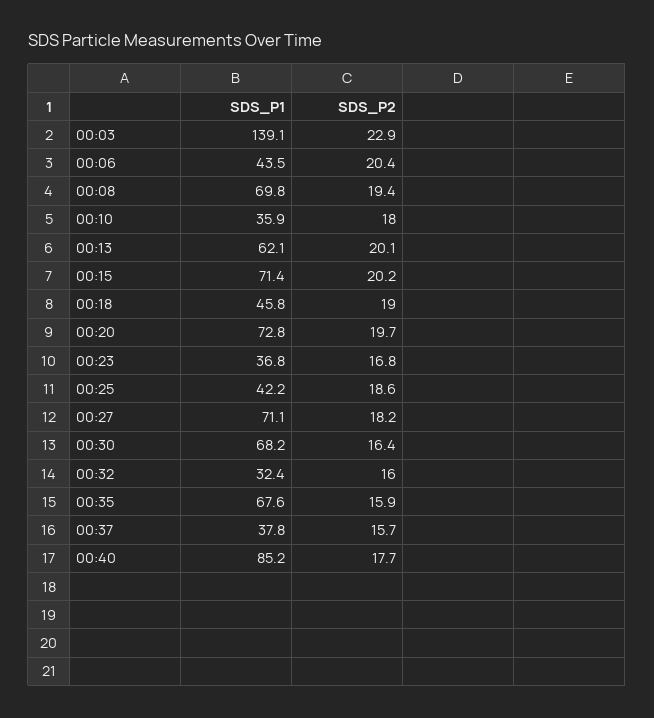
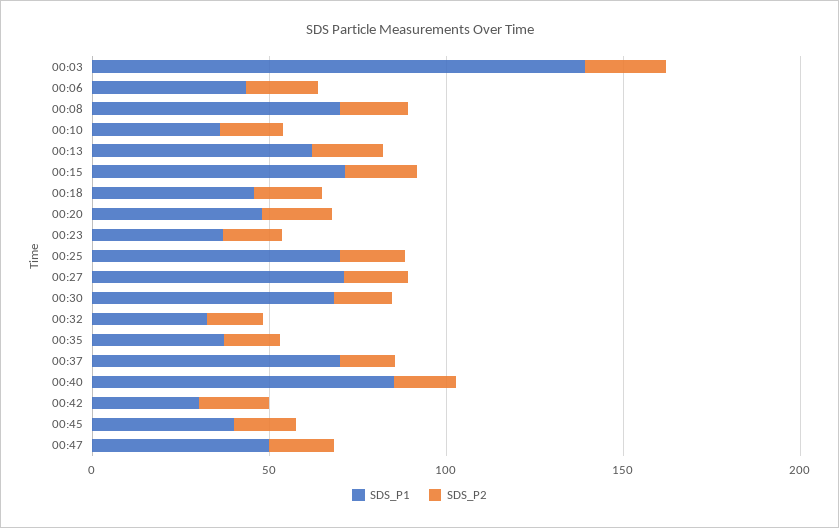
SDS_P1, 00:20: 72.8 -> 50
SDS_P1, 00:25: 42.2 -> 70
SDS_P1, 00:35: 67.6 -> 40
SDS_P1, 00:37: 37.8 -> 70
SDS_P1, 00:42: none -> 30
SDS_P2, 00:42: none -> 20
SDS_P1, 00:45: none -> 40
SDS_P2, 00:45: none -> 20
SDS_P1, 00:47: none -> 50
SDS_P2, 00:47: none -> 20

